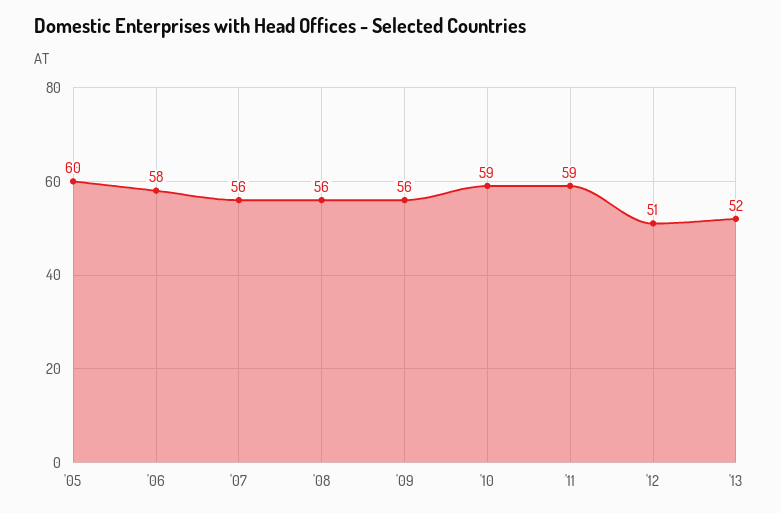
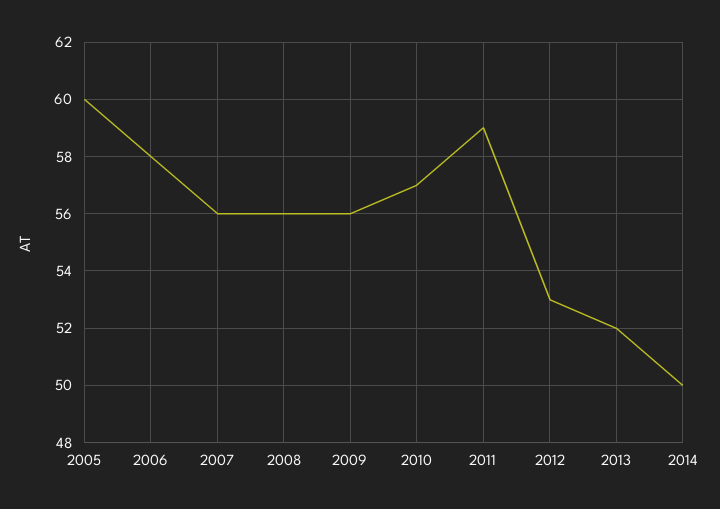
'10: 59 -> 57
'12: 51 -> 53
2014: none -> 50

